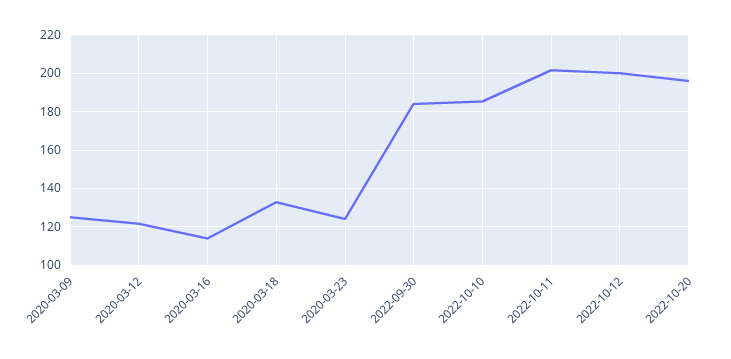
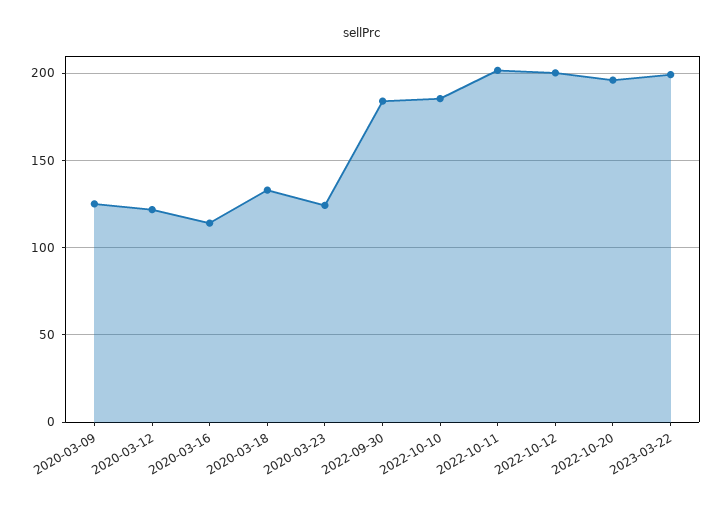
2023-03-22: none -> 200

